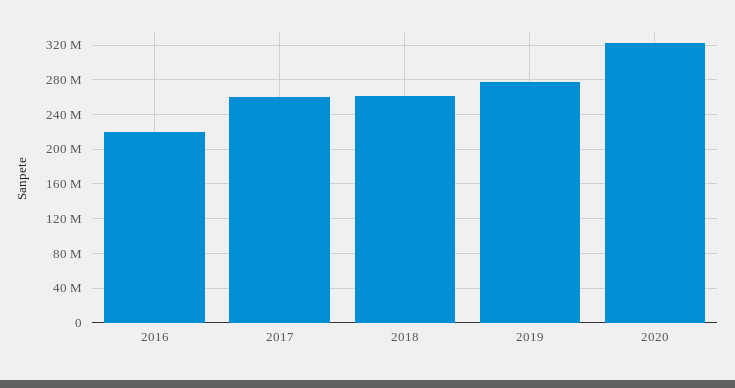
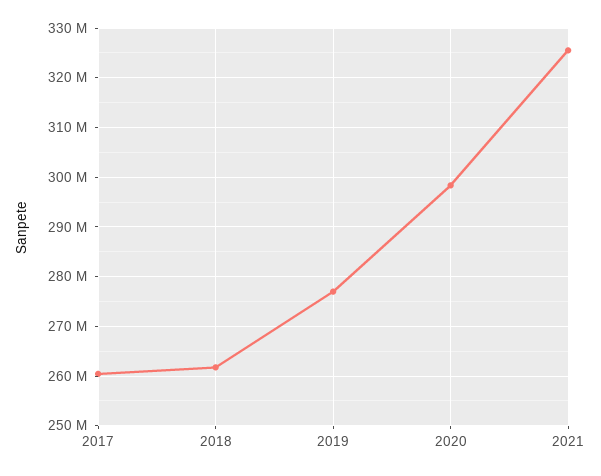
2016: 220000000 -> none
2020: 320000000 -> 298000000
2021: none -> 326000000

